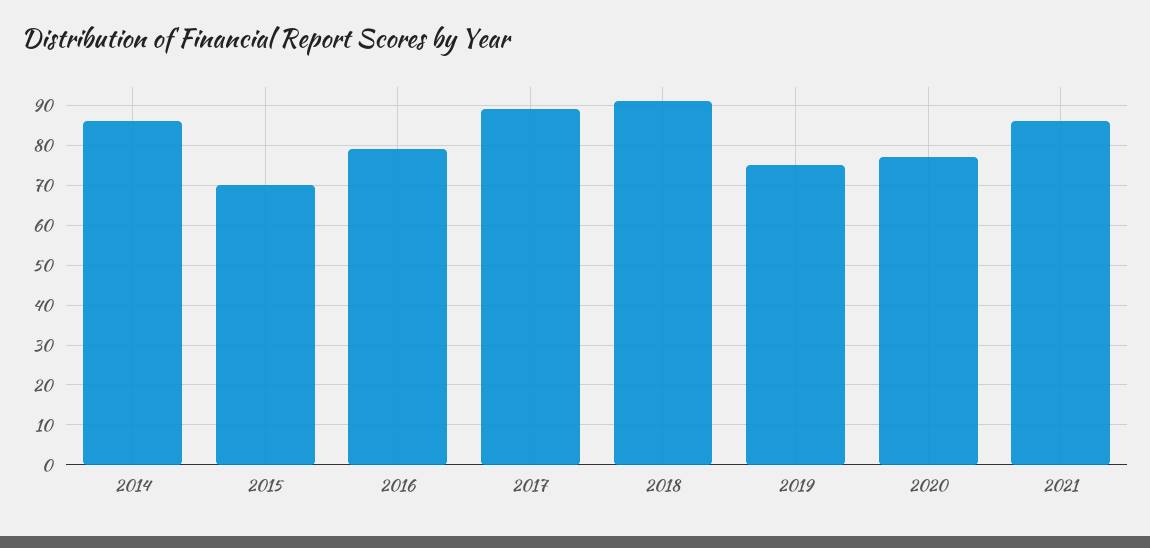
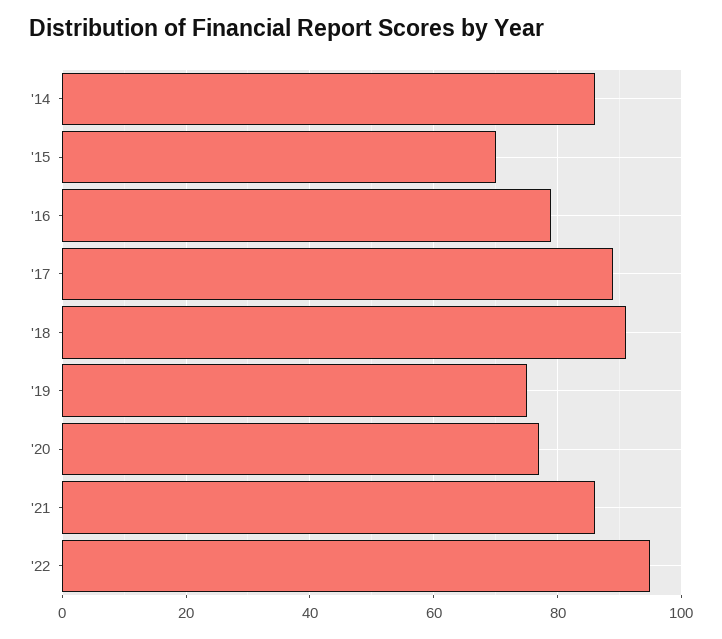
'22: none -> 95

